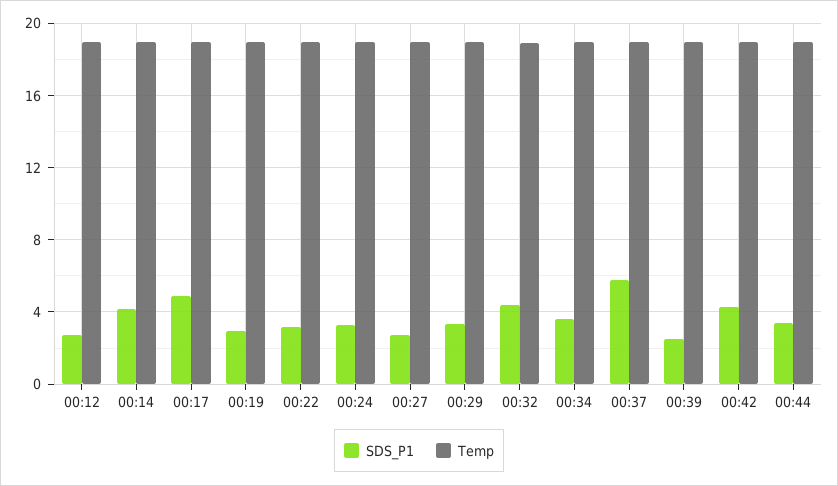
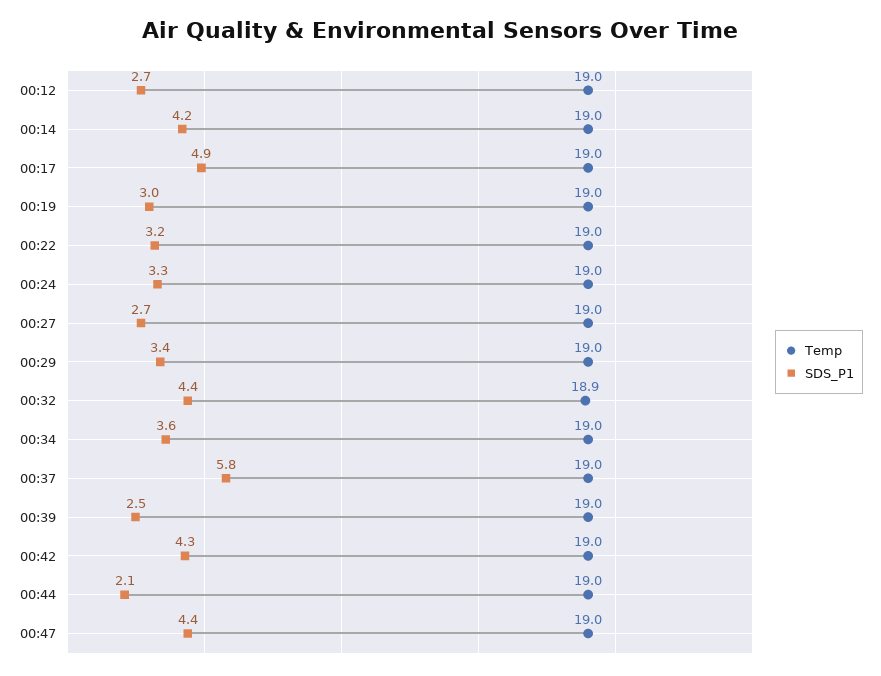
SDS_P1, 00:44: 3.5 -> 2.1
Temp, 00:47: none -> 19
SDS_P1, 00:47: none -> 4.4

